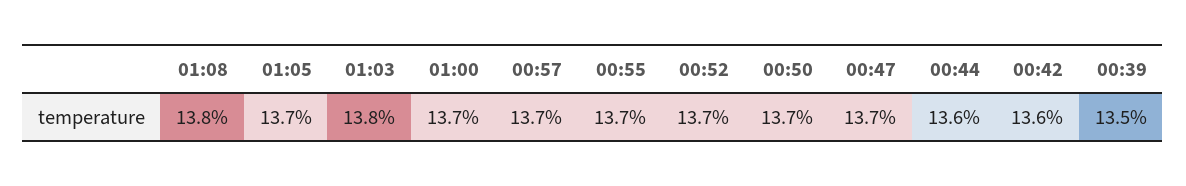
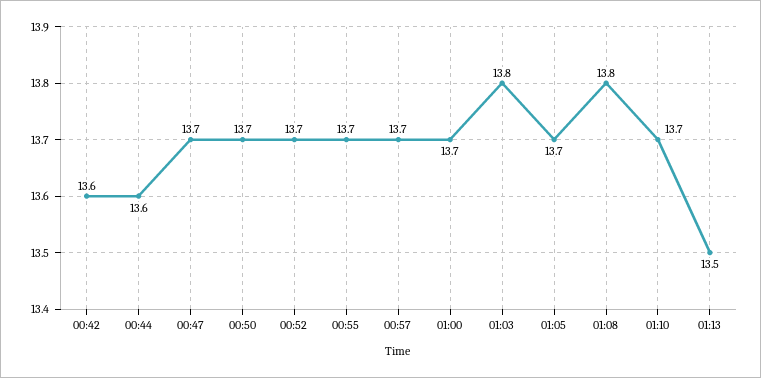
00:39: 13.5 -> none
01:10: none -> 13.7
01:13: none -> 13.5

